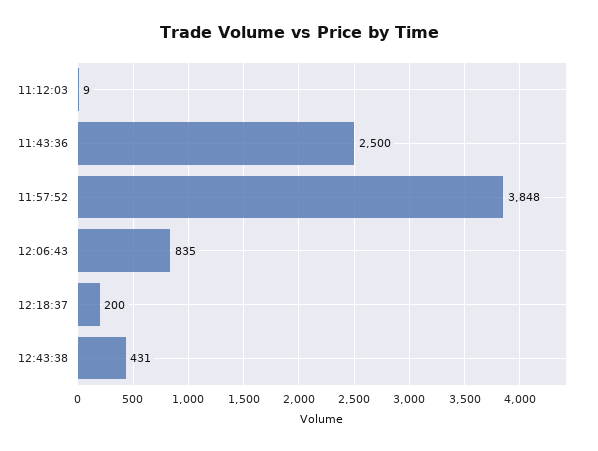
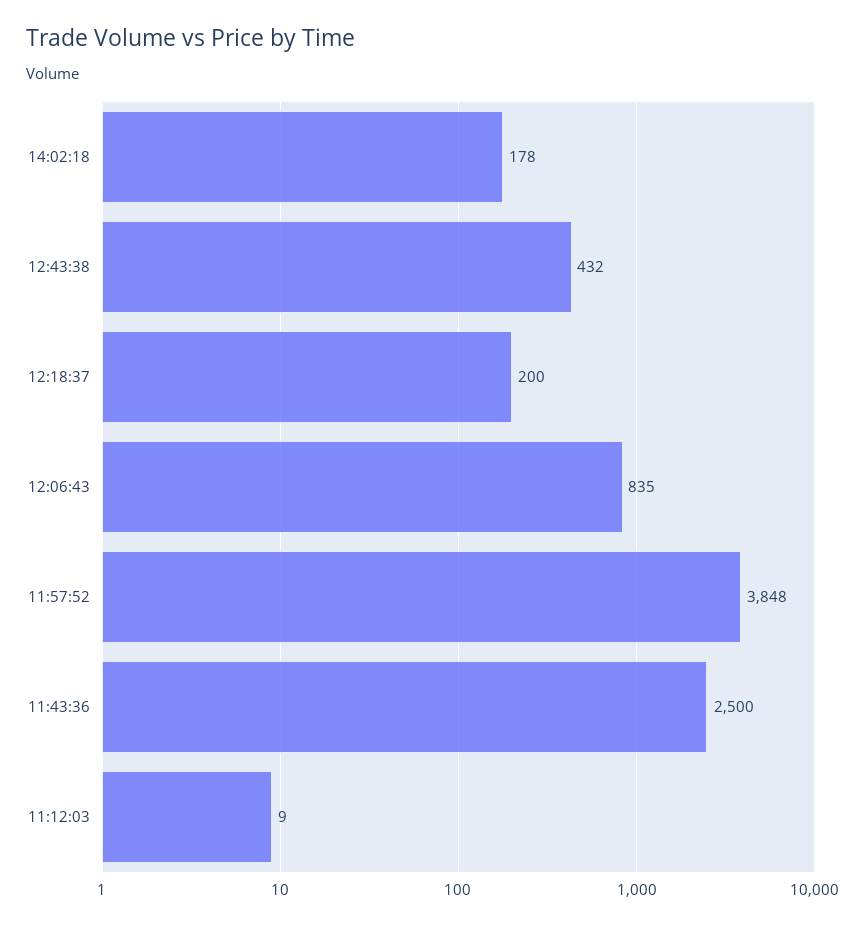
12:43:38: 431 -> 432
14:02:18: none -> 178

